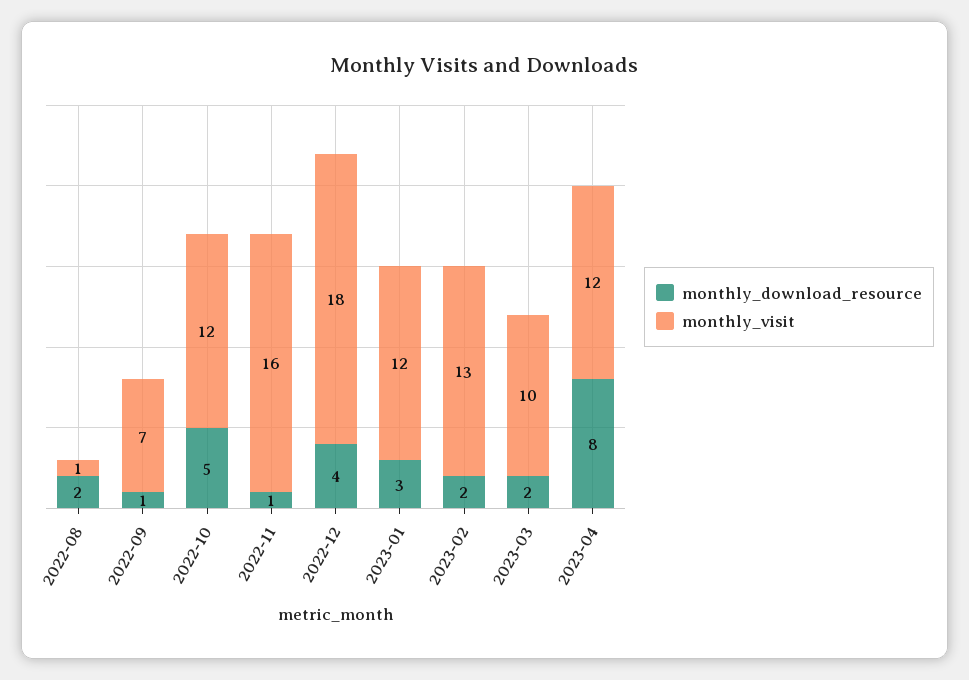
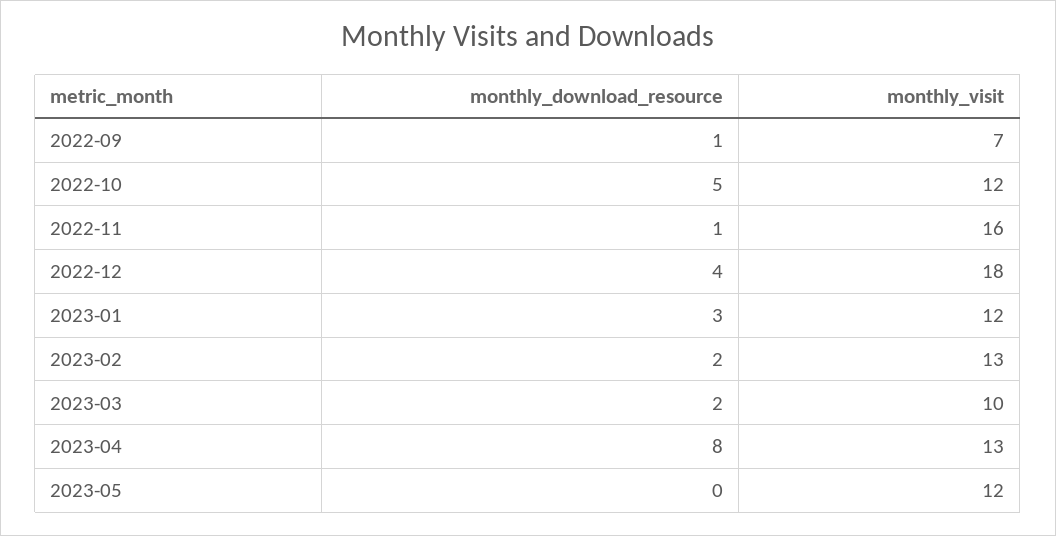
monthly_download_resource, 2022-08: 2 -> none
monthly_visit, 2022-08: 1 -> none
monthly_visit, 2023-04: 12 -> 13
monthly_download_resource, 2023-05: none -> 0
monthly_visit, 2023-05: none -> 12

